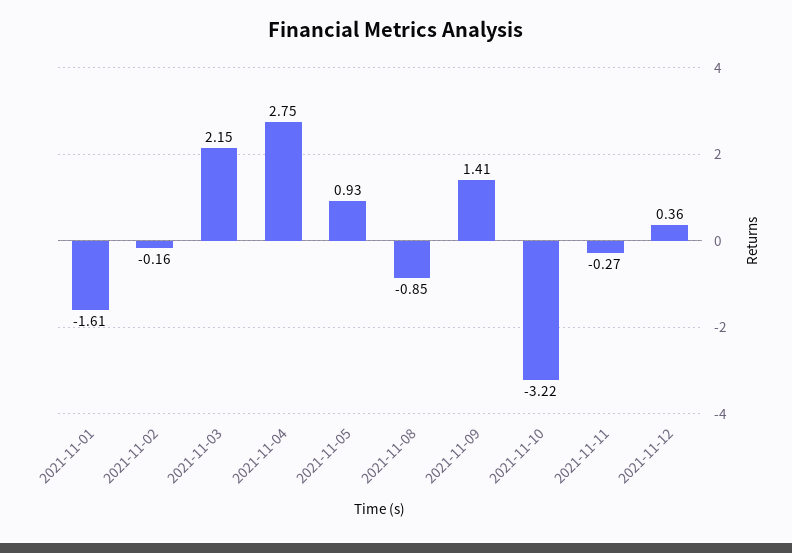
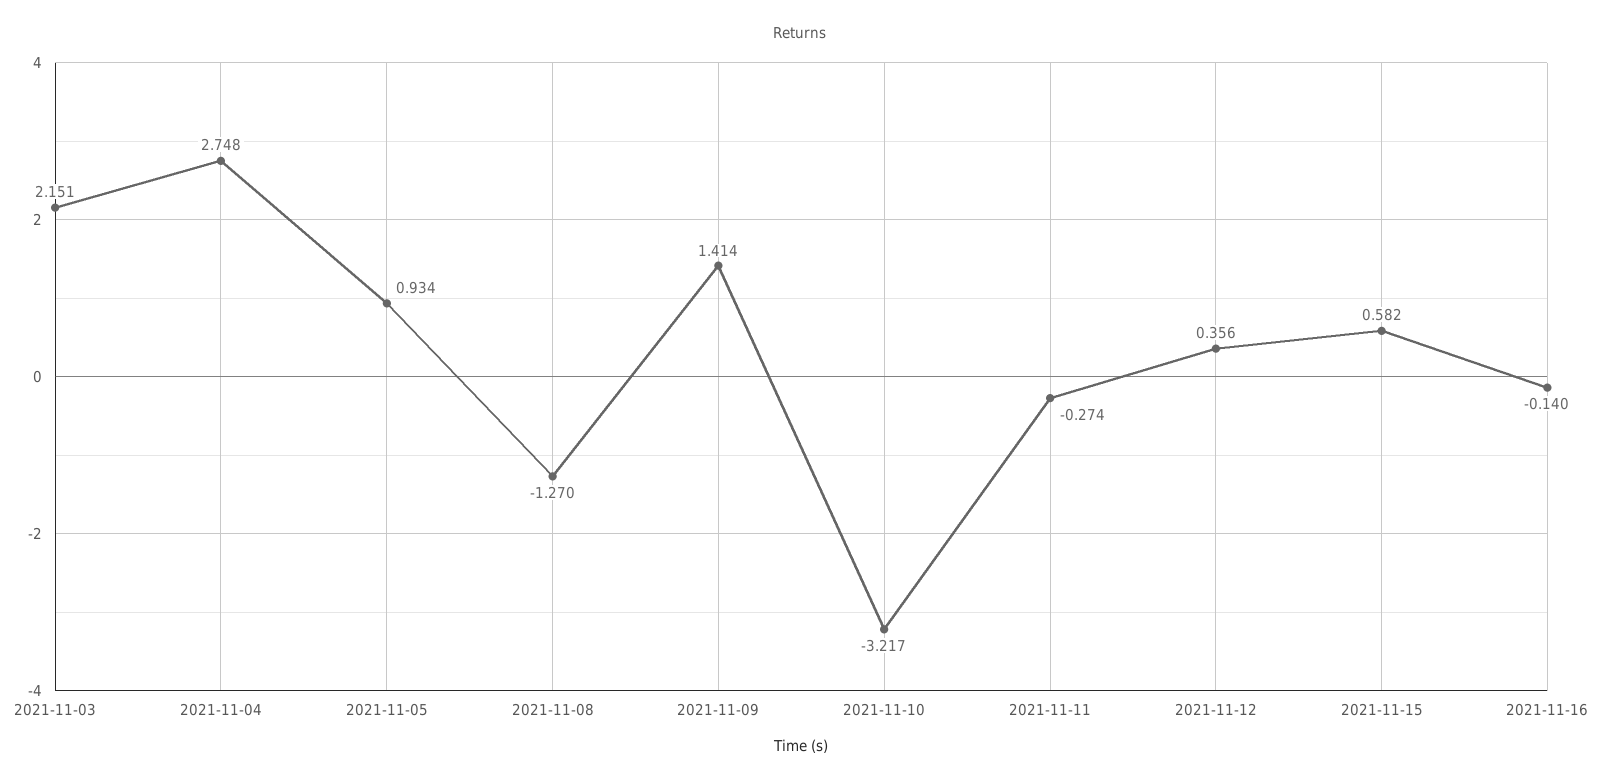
2021-11-01: -1.61 -> none
2021-11-02: -0.16 -> none
2021-11-08: -0.85 -> -1.27
2021-11-15: none -> 0.582
2021-11-16: none -> -0.14

